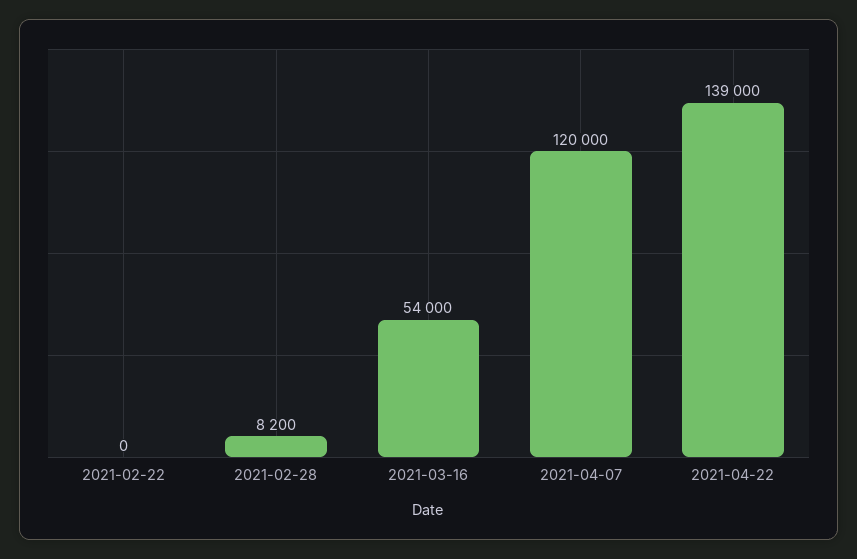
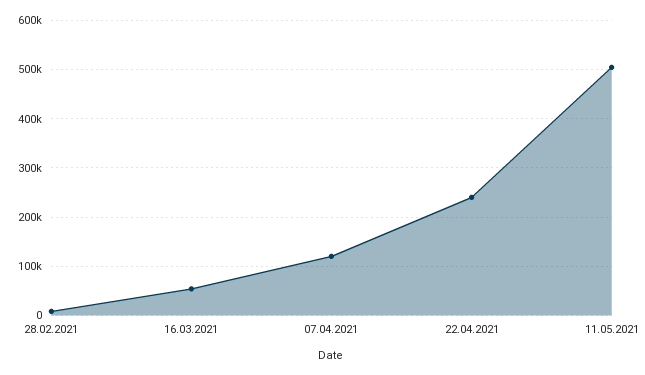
2021-02-22: 0 -> none
2021-04-22: 139000 -> 240000
11.05.2021: none -> 500000

